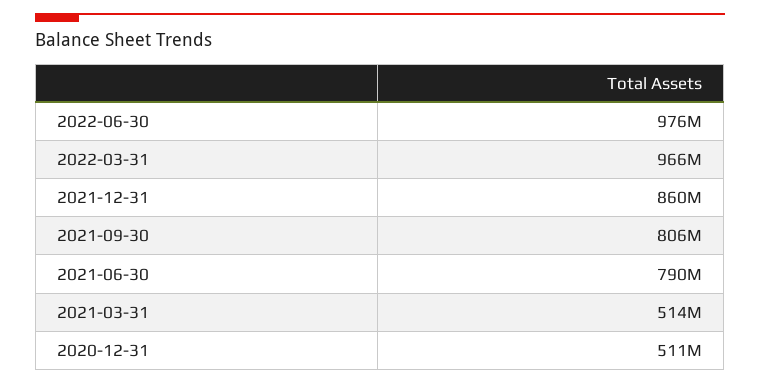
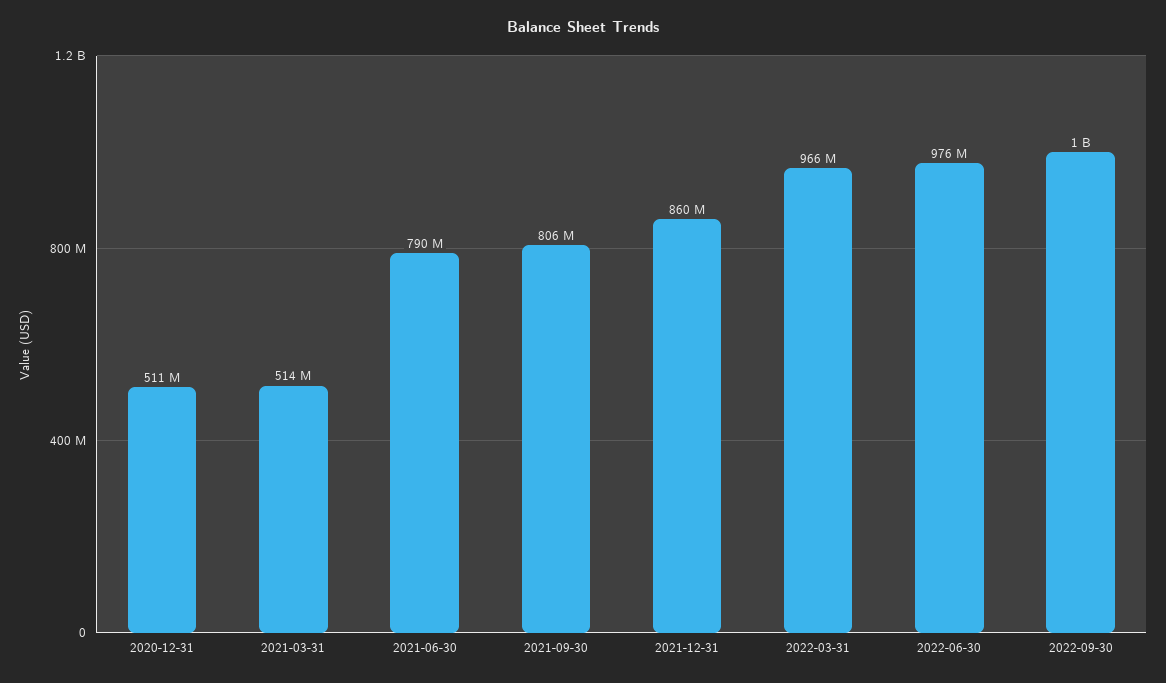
2022-09-30: none -> 1000000000

